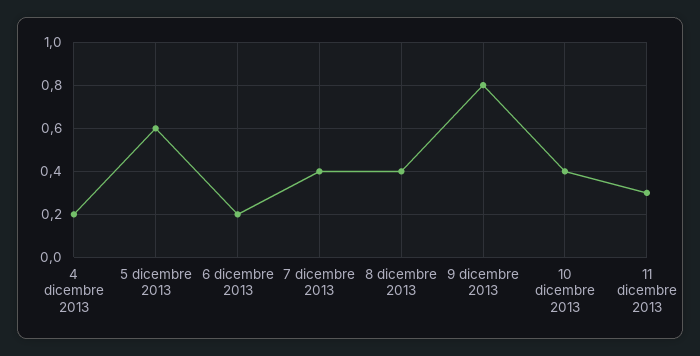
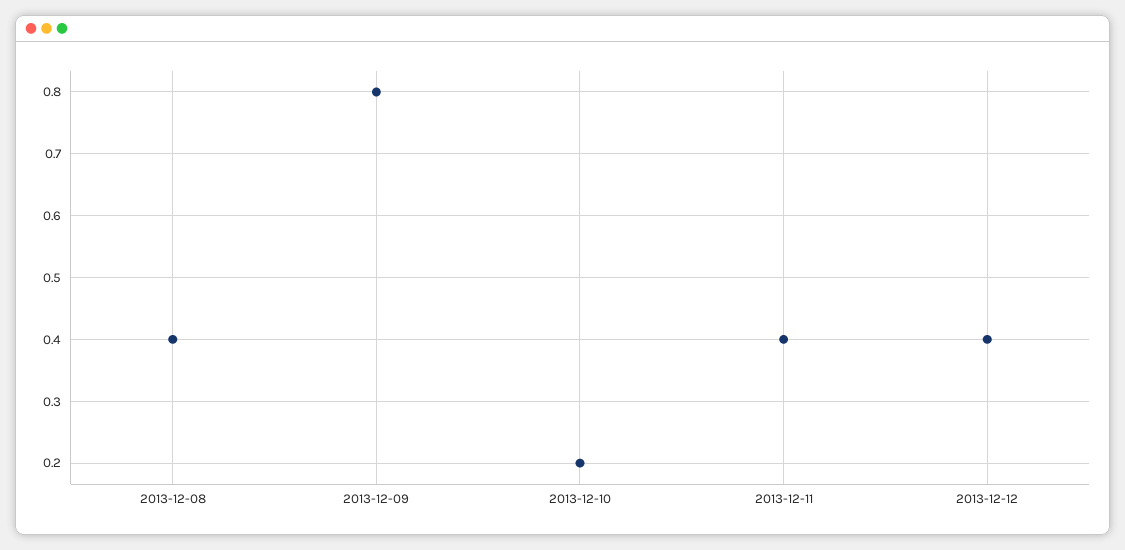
4 dicembre 2013: 0.2 -> none
5 dicembre 2013: 0.6 -> none
6 dicembre 2013: 0.2 -> none
7 dicembre 2013: 0.4 -> none
10 dicembre 2013: 0.4 -> 0.2
11 dicembre 2013: 0.3 -> 0.4
2013-12-12: none -> 0.4

